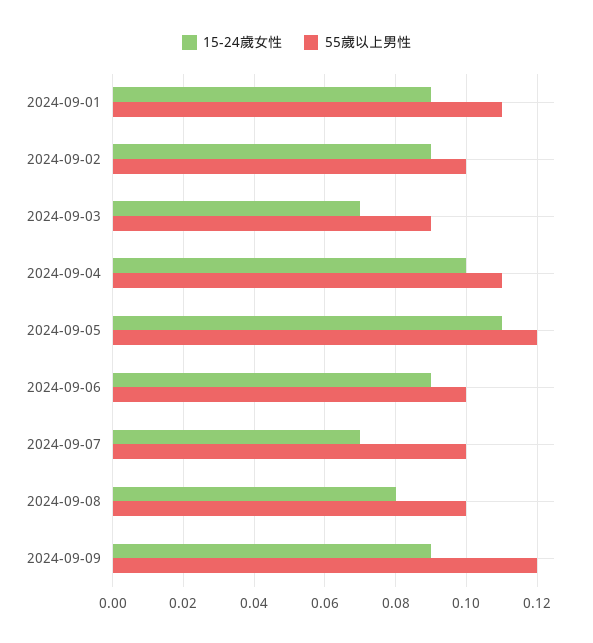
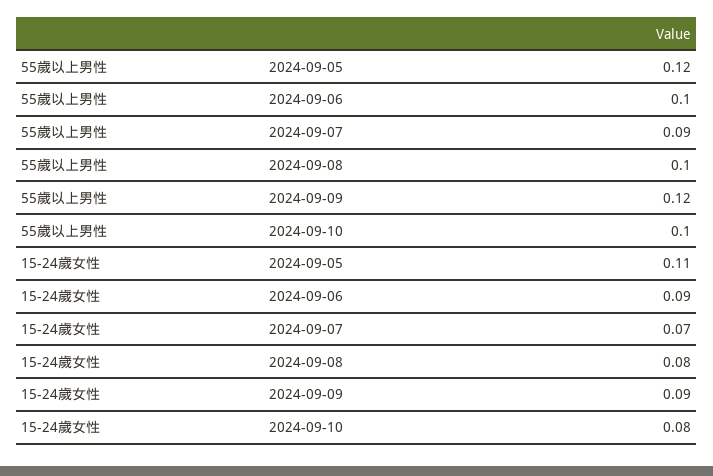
15-24歲女性, 2024-09-01: 0.09 -> none
55歲以上男性, 2024-09-01: 0.11 -> none
15-24歲女性, 2024-09-02: 0.09 -> none
55歲以上男性, 2024-09-02: 0.1 -> none
15-24歲女性, 2024-09-03: 0.07 -> none
55歲以上男性, 2024-09-03: 0.09 -> none
15-24歲女性, 2024-09-04: 0.1 -> none
55歲以上男性, 2024-09-04: 0.11 -> none
55歲以上男性, 2024-09-07: 0.1 -> 0.09
55歲以上男性, 2024-09-10: none -> 0.1
15-24歲女性, 2024-09-10: none -> 0.08

